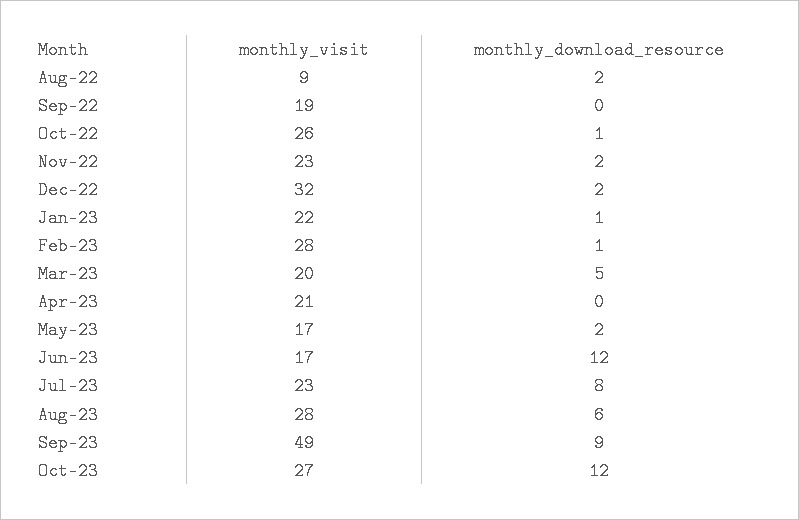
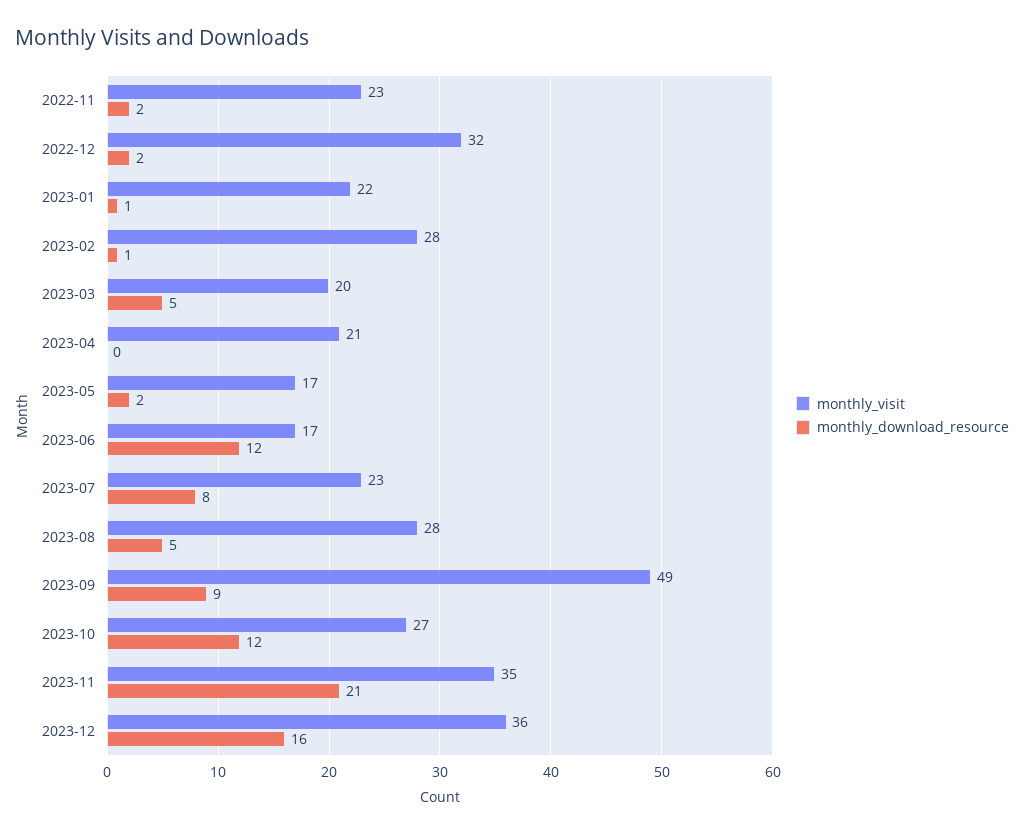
monthly_visit, Aug-22: 9 -> none
monthly_download_resource, Aug-22: 2 -> none
monthly_visit, Sep-22: 19 -> none
monthly_download_resource, Sep-22: 0 -> none
monthly_visit, Oct-22: 26 -> none
monthly_download_resource, Oct-22: 1 -> none
monthly_download_resource, Aug-23: 6 -> 5
monthly_visit, 2023-11: none -> 35
monthly_download_resource, 2023-11: none -> 21
monthly_visit, 2023-12: none -> 36
monthly_download_resource, 2023-12: none -> 16

